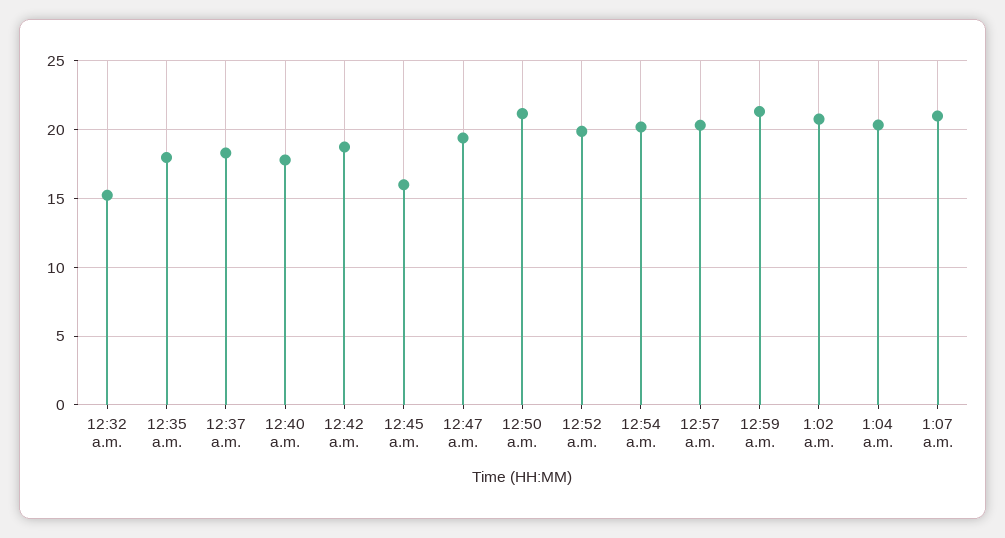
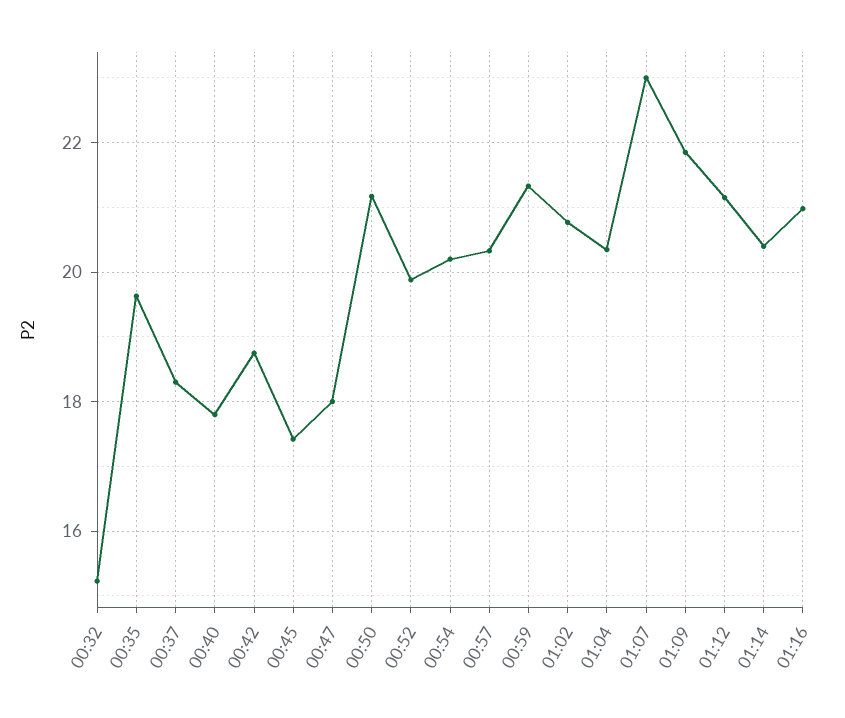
12:35 a.m.: 18 -> 19.6
12:45 a.m.: 16 -> 17.4
12:47 a.m.: 19.5 -> 18
1:07 a.m.: 21 -> 23
01:09: none -> 21.8
01:12: none -> 21.2
01:14: none -> 20.4
01:16: none -> 21

